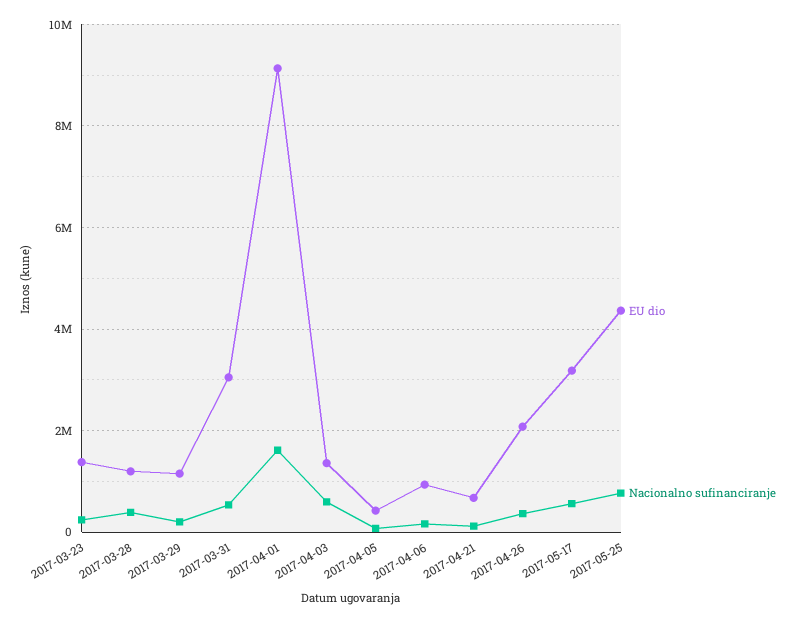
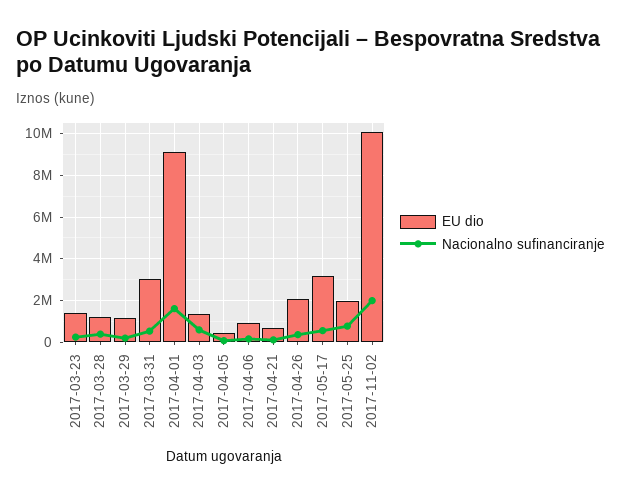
EU dio, 2017-05-25: 4400000 -> 2000000
EU dio, 2017-11-02: none -> 10000000
Nacionalno sufinanciranje, 2017-11-02: none -> 2000000

